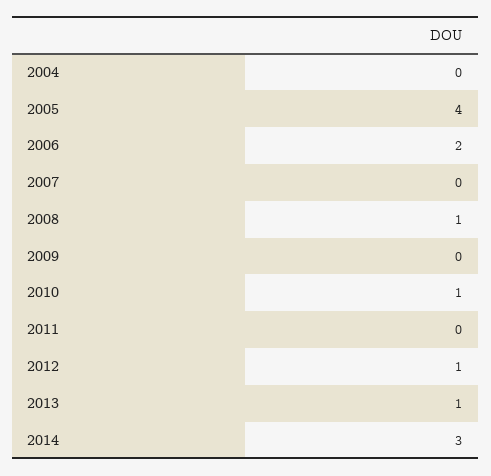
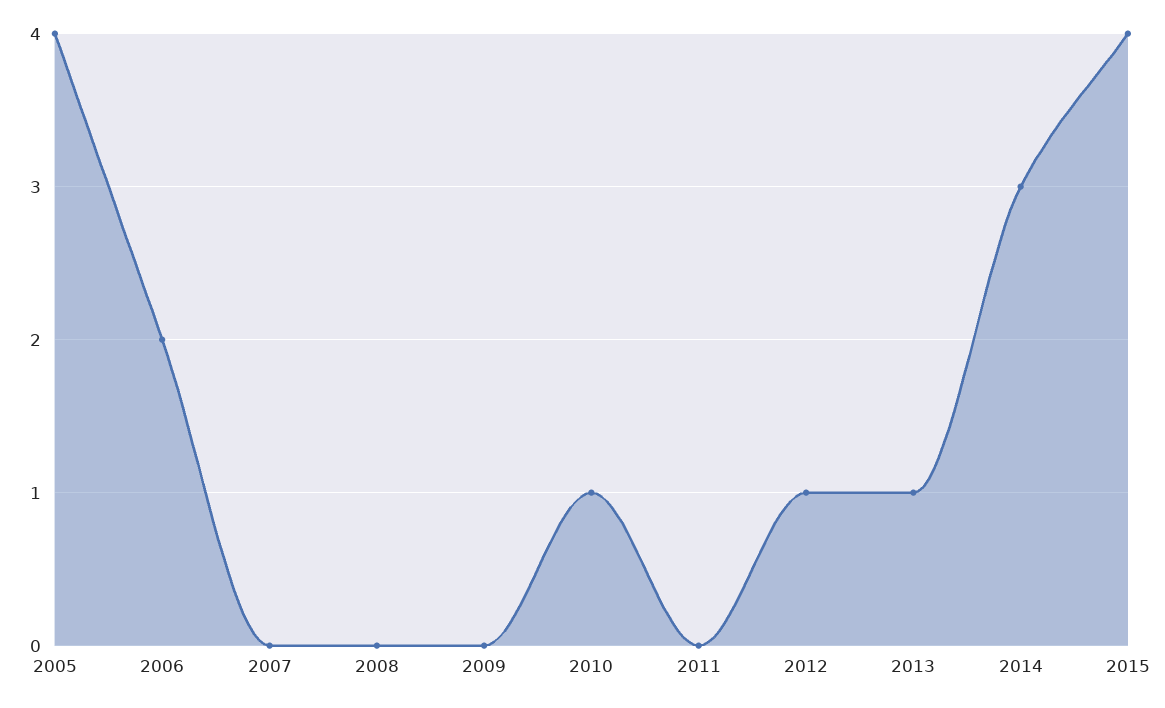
2004: 0 -> none
2008: 1 -> 0
2015: none -> 4

